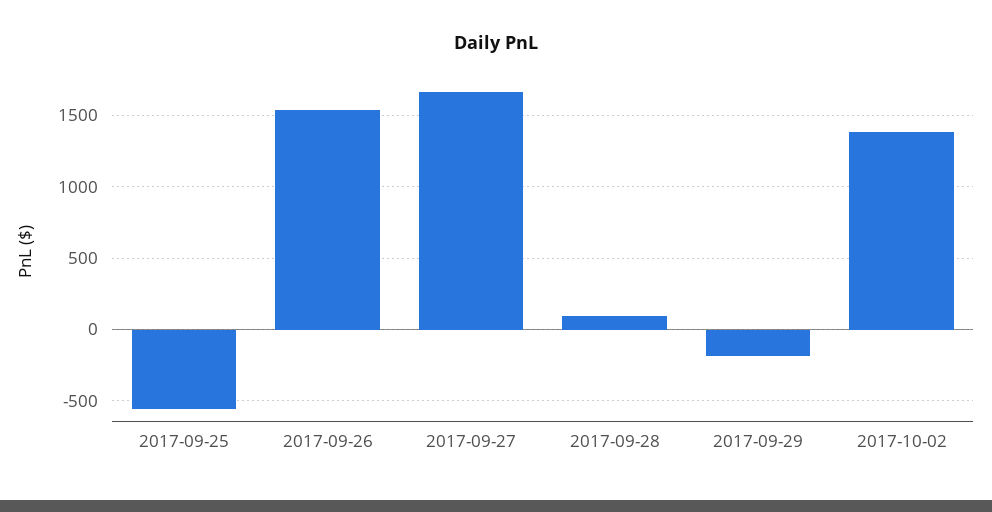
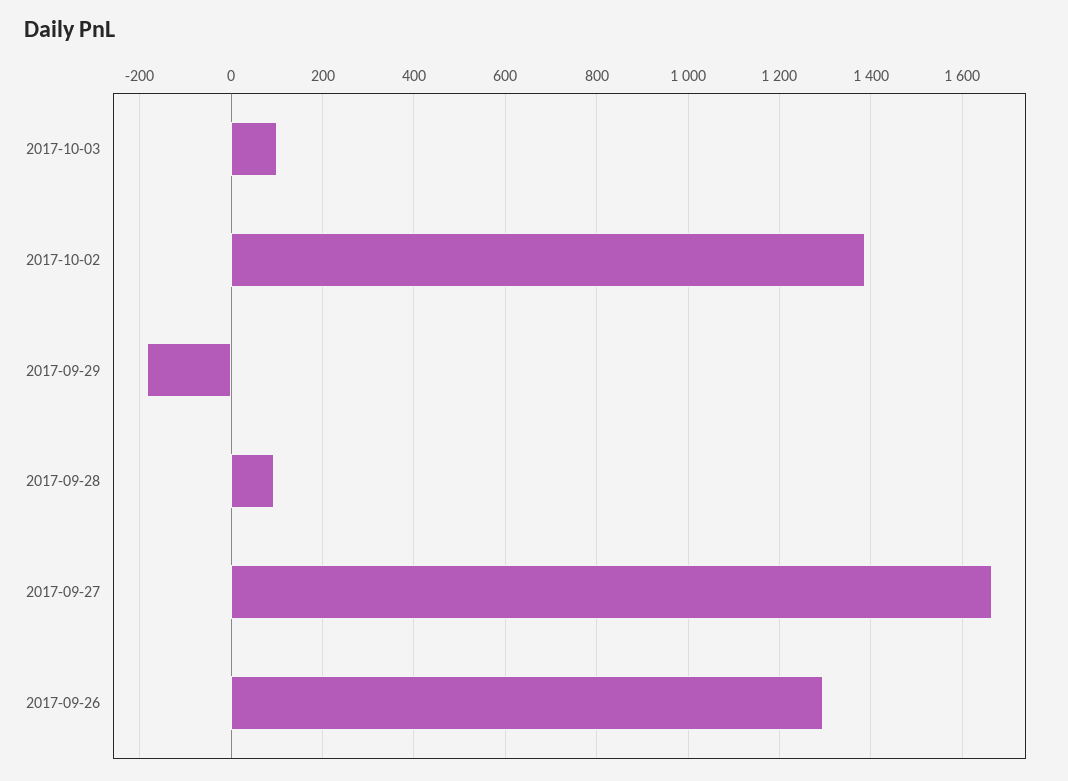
2017-09-25: -550 -> none
2017-09-26: 1550 -> 1300
2017-10-03: none -> 100

